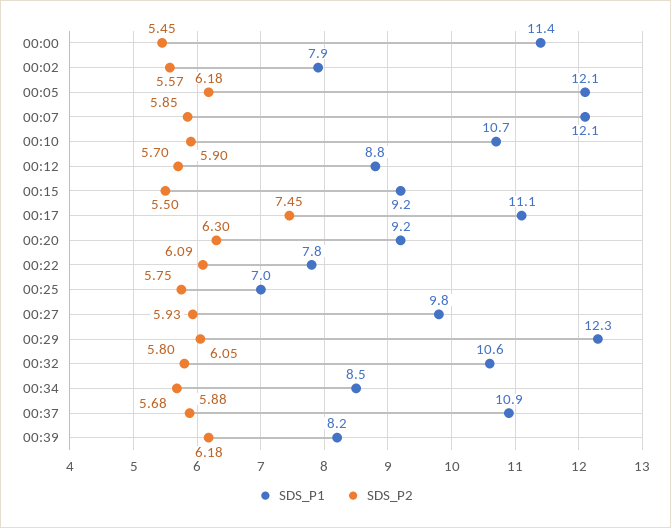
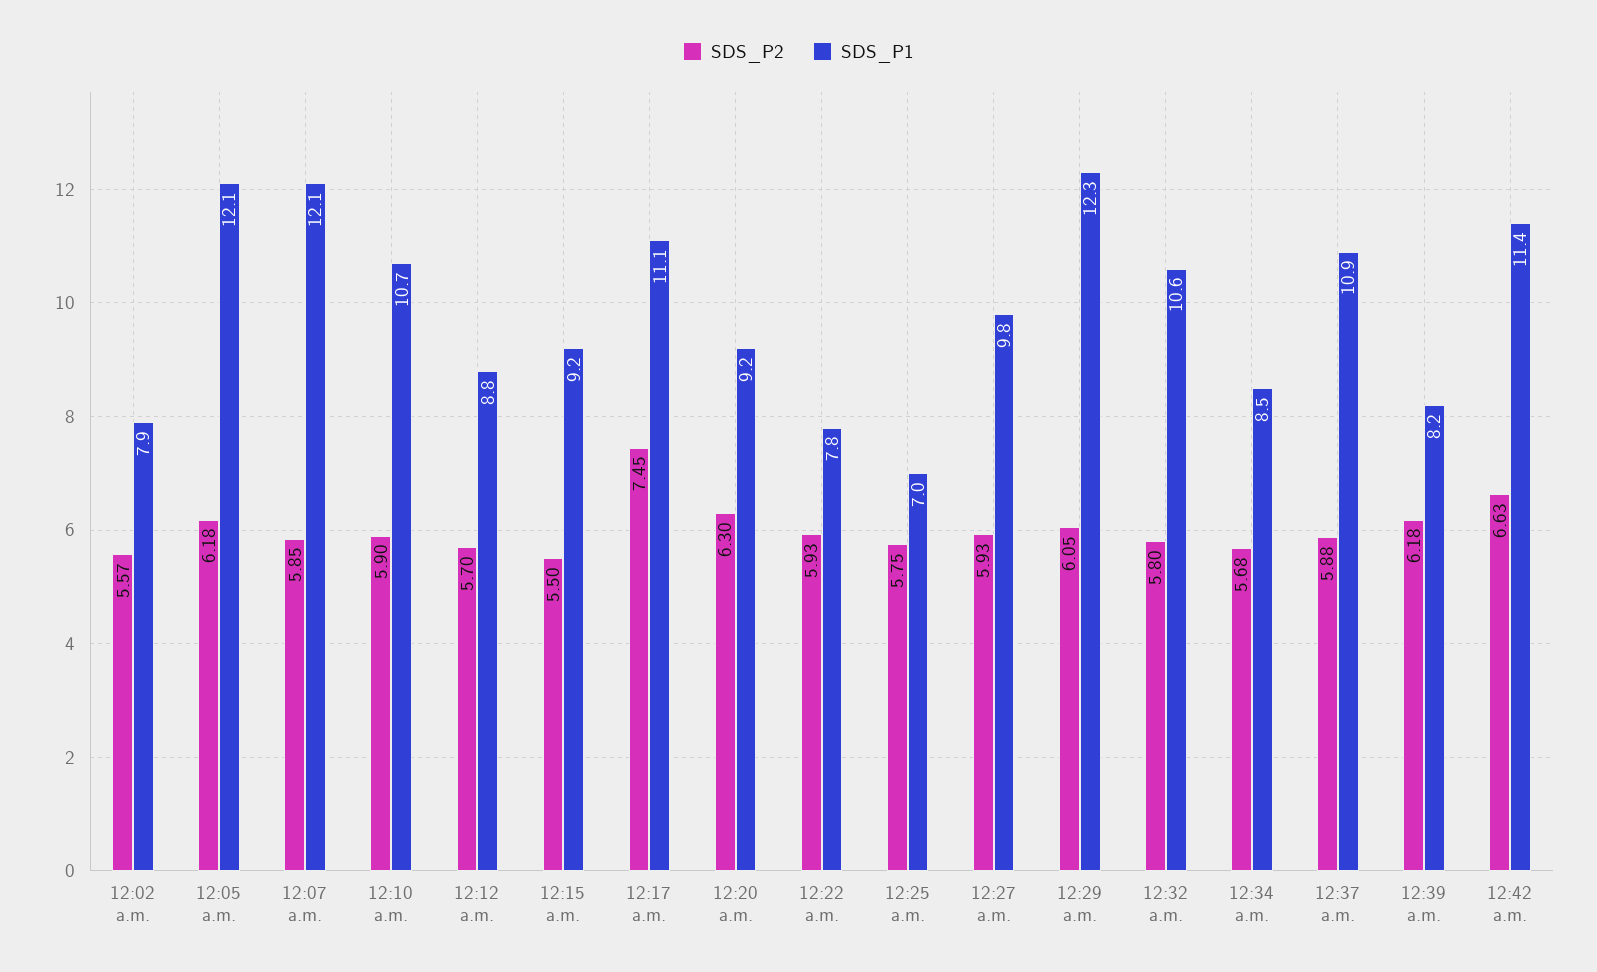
SDS_P1, 00:00: 11.4 -> none
SDS_P2, 00:00: 5.45 -> none
SDS_P2, 00:22: 6.09 -> 5.93
SDS_P2, 12:42 a.m.: none -> 6.63
SDS_P1, 12:42 a.m.: none -> 11.4

